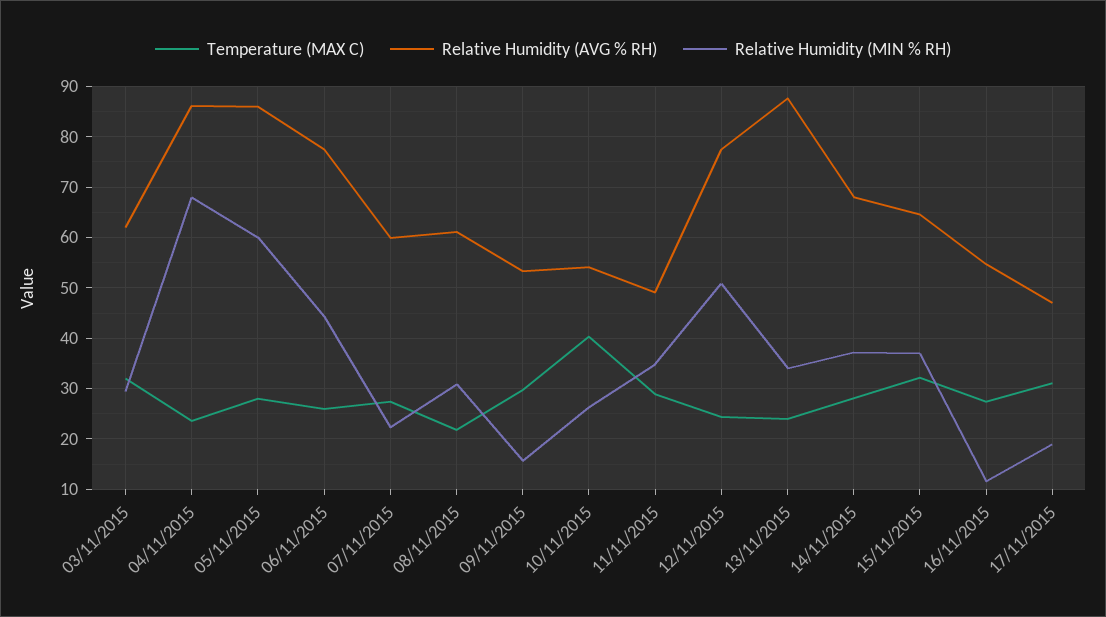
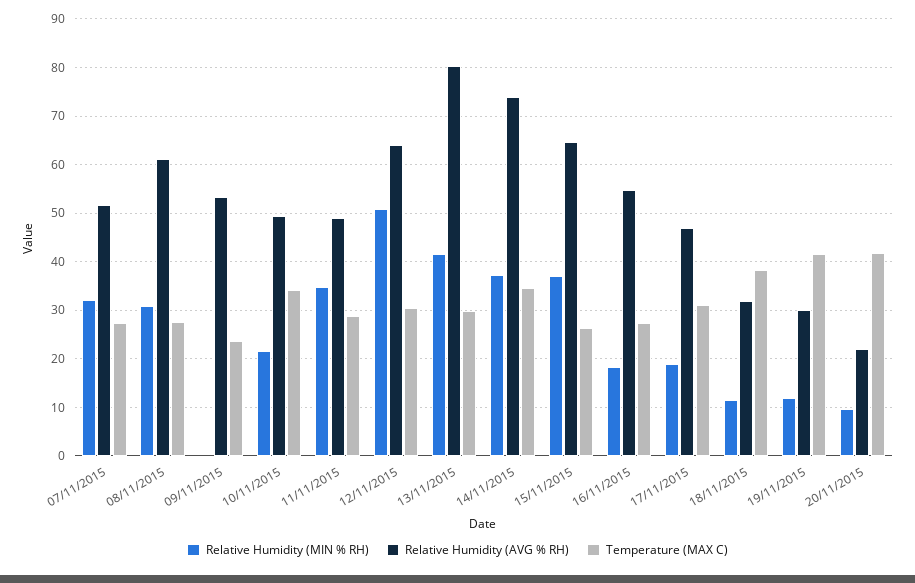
Temperature (MAX C), 03/11/2015: 32 -> none
Relative Humidity (AVG % RH), 03/11/2015: 62 -> none
Relative Humidity (MIN % RH), 03/11/2015: 30 -> none
Temperature (MAX C), 04/11/2015: 24 -> none
Relative Humidity (AVG % RH), 04/11/2015: 86 -> none
Relative Humidity (MIN % RH), 04/11/2015: 68 -> none
Temperature (MAX C), 05/11/2015: 28 -> none
Relative Humidity (AVG % RH), 05/11/2015: 86 -> none
Relative Humidity (MIN % RH), 05/11/2015: 60 -> none
Temperature (MAX C), 06/11/2015: 26 -> none
Relative Humidity (AVG % RH), 06/11/2015: 78 -> none
Relative Humidity (MIN % RH), 06/11/2015: 44 -> none
Relative Humidity (AVG % RH), 07/11/2015: 60 -> 52
Relative Humidity (MIN % RH), 07/11/2015: 22 -> 32
Temperature (MAX C), 08/11/2015: 22 -> 28
Temperature (MAX C), 09/11/2015: 30 -> 24
Relative Humidity (MIN % RH), 09/11/2015: 16 -> 0
Temperature (MAX C), 10/11/2015: 40 -> 34
Relative Humidity (AVG % RH), 10/11/2015: 54 -> 50
Relative Humidity (MIN % RH), 10/11/2015: 26 -> 22
Temperature (MAX C), 12/11/2015: 24 -> 30
Relative Humidity (AVG % RH), 12/11/2015: 78 -> 64
Temperature (MAX C), 13/11/2015: 24 -> 30
Relative Humidity (AVG % RH), 13/11/2015: 88 -> 80
Relative Humidity (MIN % RH), 13/11/2015: 34 -> 42
Temperature (MAX C), 14/11/2015: 28 -> 34
Relative Humidity (AVG % RH), 14/11/2015: 68 -> 74
Temperature (MAX C), 15/11/2015: 32 -> 26
Relative Humidity (MIN % RH), 16/11/2015: 12 -> 18
Relative Humidity (MIN % RH), 18/11/2015: none -> 12
Relative Humidity (AVG % RH), 18/11/2015: none -> 32
Temperature (MAX C), 18/11/2015: none -> 38
Relative Humidity (MIN % RH), 19/11/2015: none -> 12
Relative Humidity (AVG % RH), 19/11/2015: none -> 30
Temperature (MAX C), 19/11/2015: none -> 42
Relative Humidity (MIN % RH), 20/11/2015: none -> 10
Relative Humidity (AVG % RH), 20/11/2015: none -> 22
Temperature (MAX C), 20/11/2015: none -> 42

